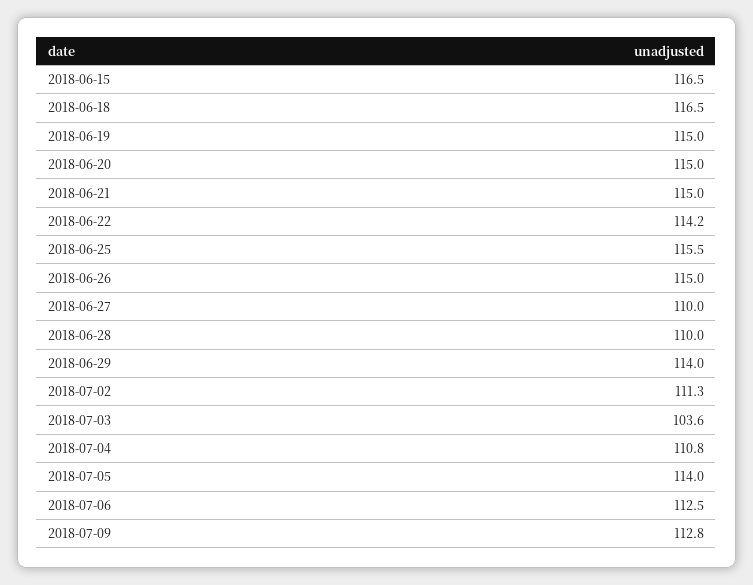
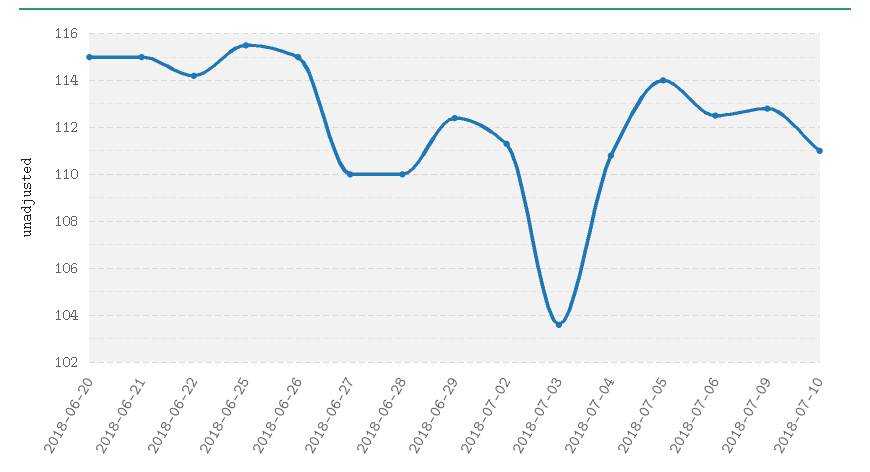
2018-06-15: 116.5 -> none
2018-06-18: 116.5 -> none
2018-06-19: 115 -> none
2018-06-29: 114 -> 112.5
2018-07-10: none -> 111

